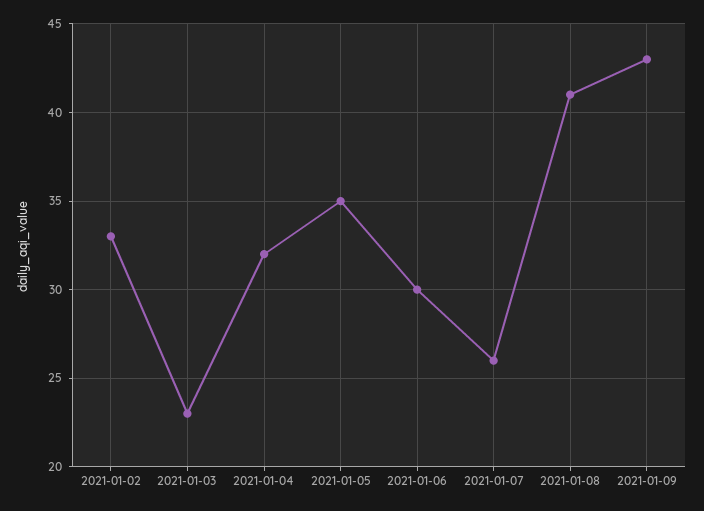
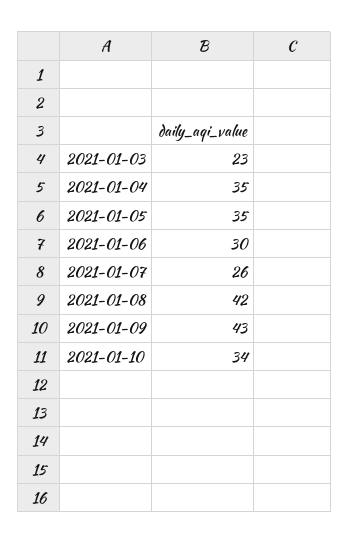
2021-01-02: 33 -> none
2021-01-04: 32 -> 35
2021-01-08: 41 -> 42
2021-01-10: none -> 34

